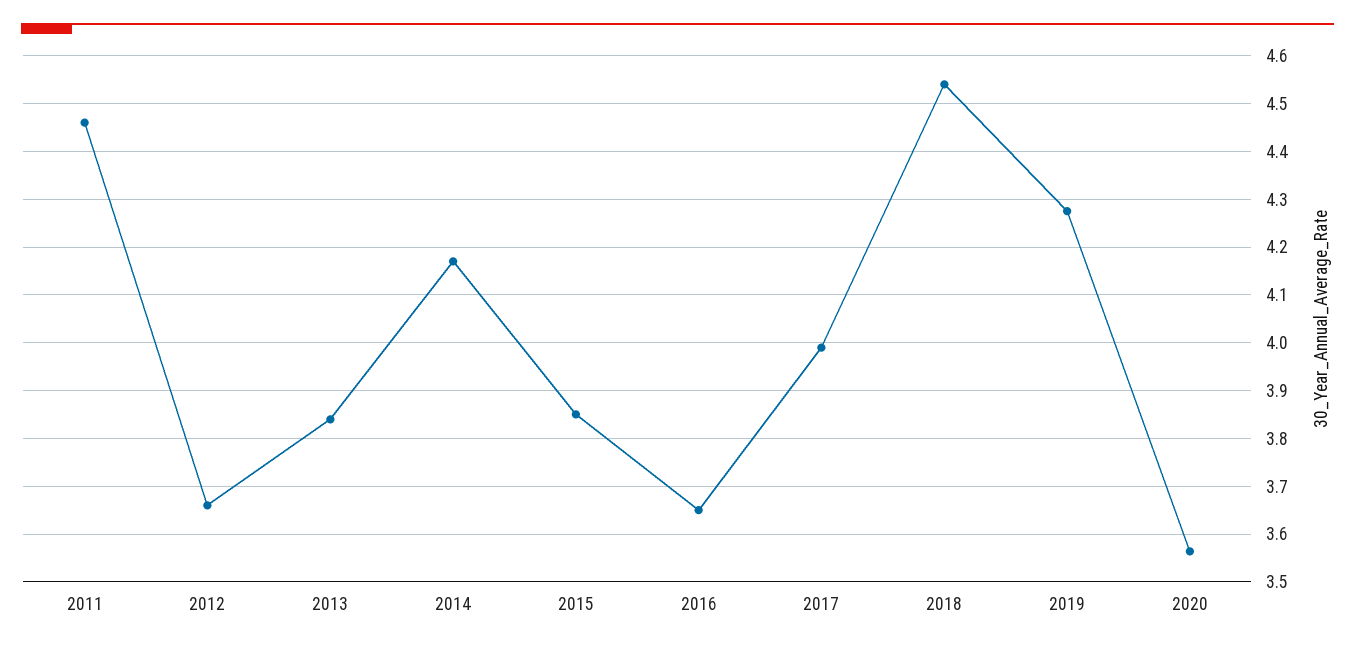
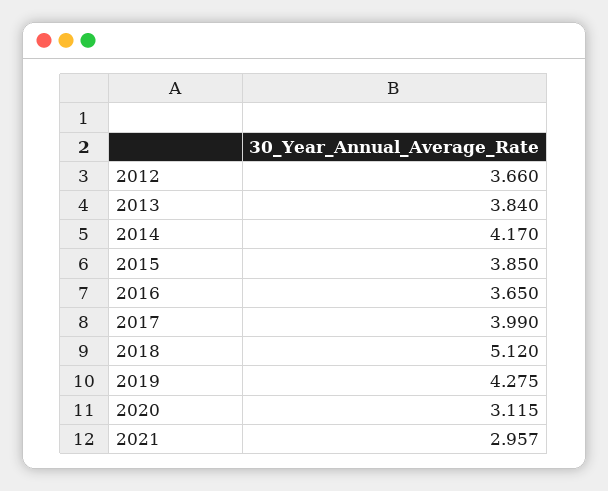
2011: 4.46 -> none
2018: 4.54 -> 5.12
2020: 3.56 -> 3.115
2021: none -> 2.957

